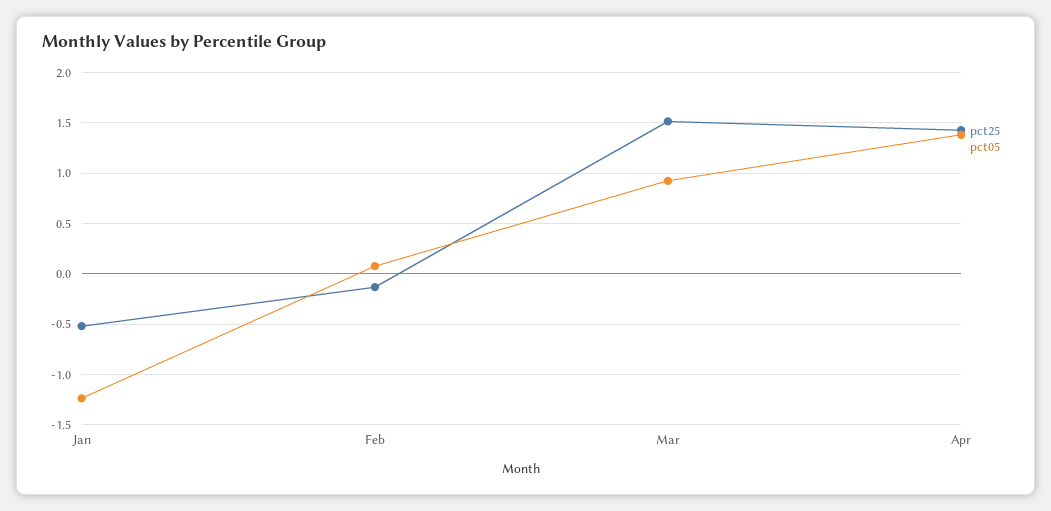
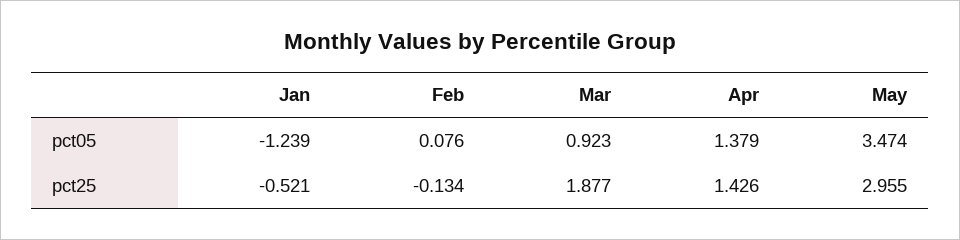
pct25, Mar: 1.5 -> 1.877
pct05, May: none -> 3.474
pct25, May: none -> 2.955

